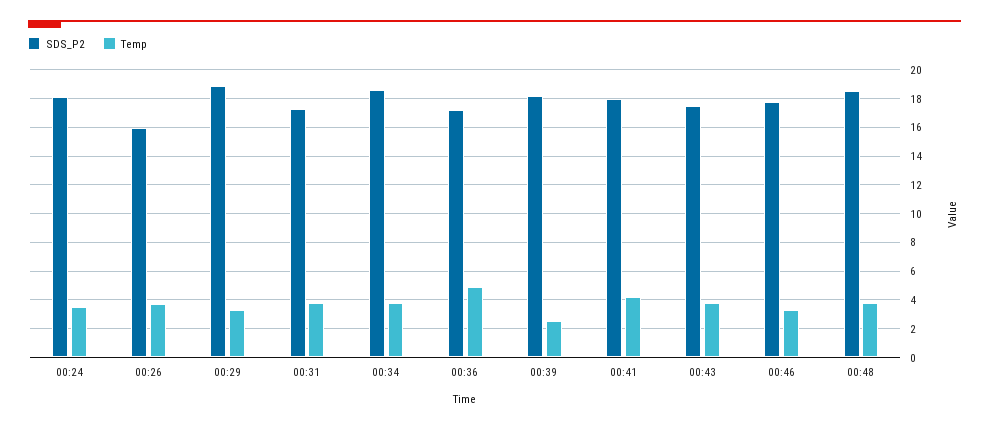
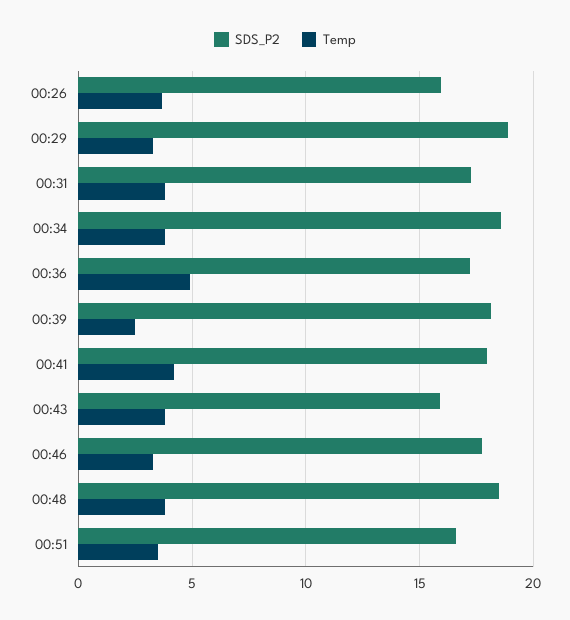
SDS_P2, 00:24: 18 -> none
Temp, 00:24: 3.5 -> none
SDS_P2, 00:43: 17.5 -> 16
SDS_P2, 00:51: none -> 16.5
Temp, 00:51: none -> 3.5

